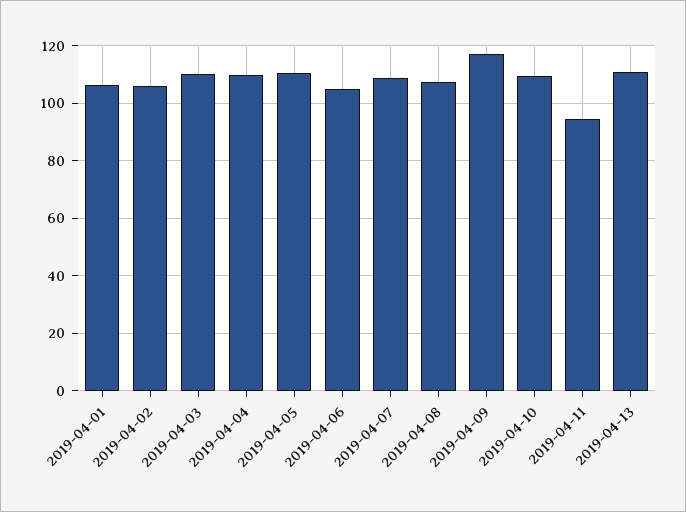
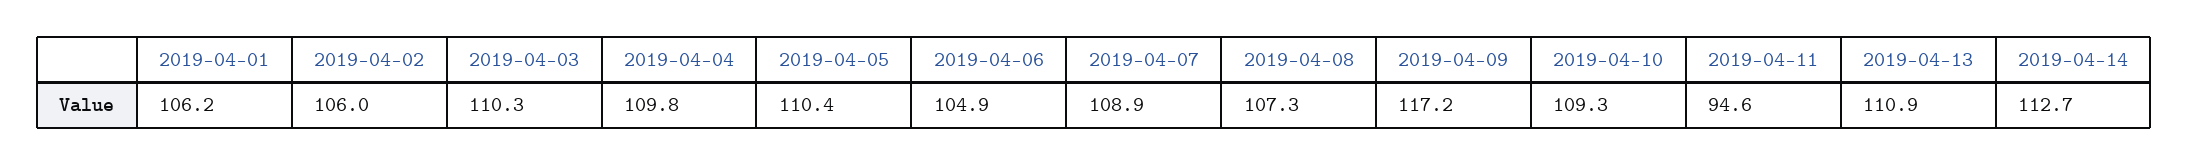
2019-04-14: none -> 112.7

